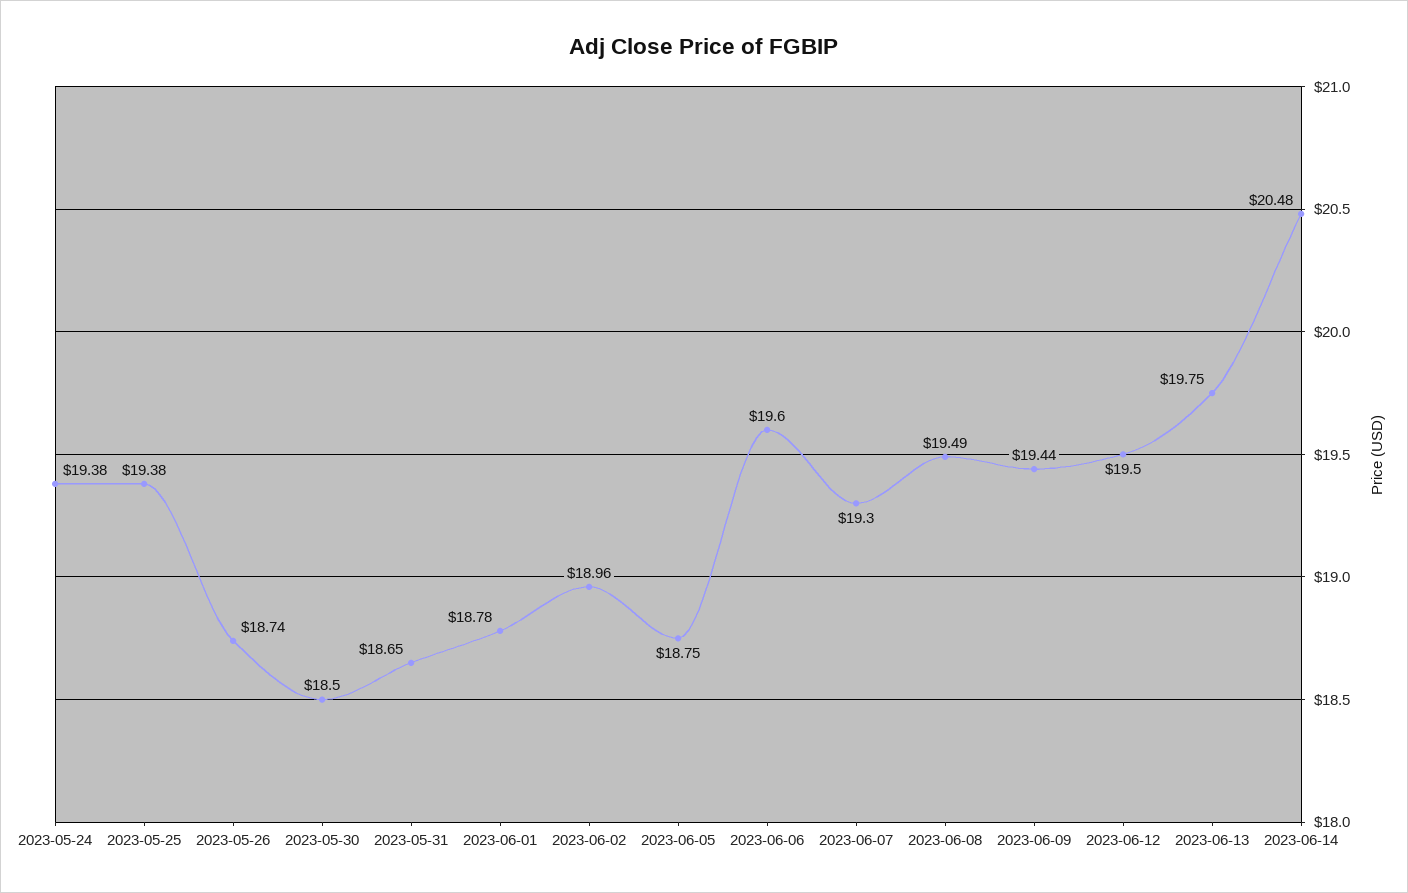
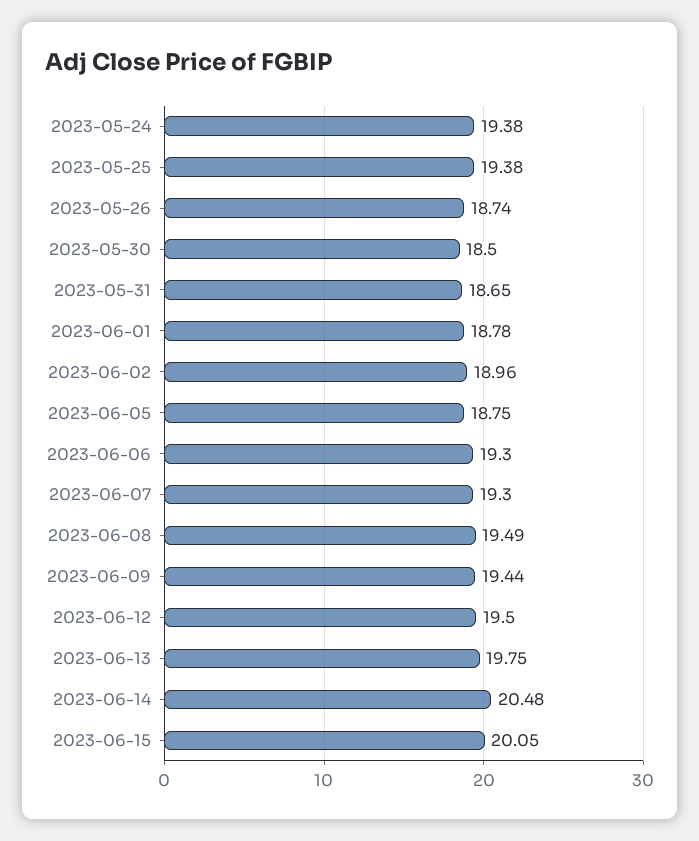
2023-06-06: 19.6 -> 19.3
2023-06-15: none -> 20.05

